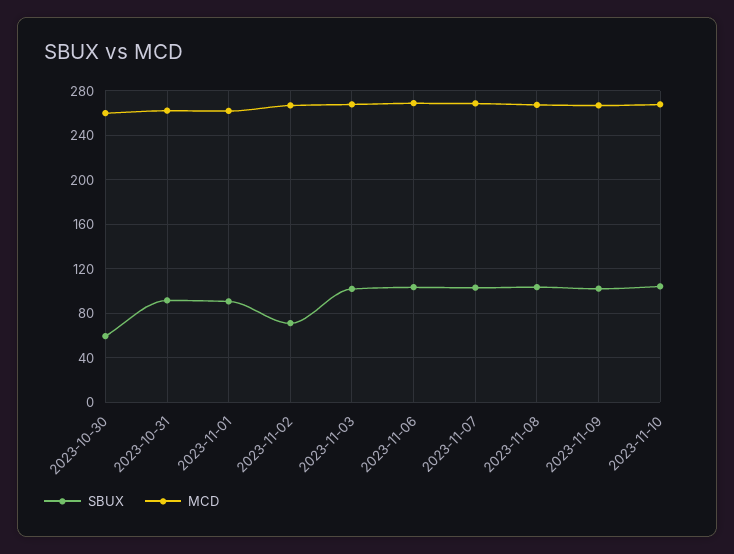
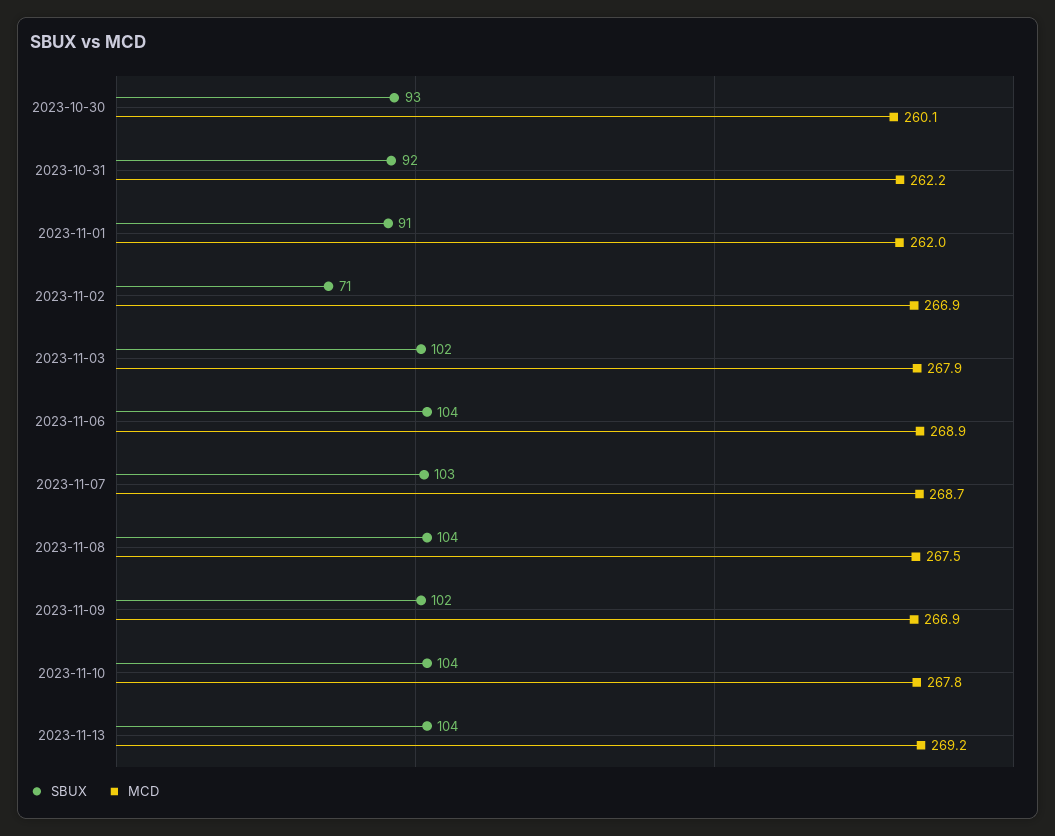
SBUX, 2023-10-30: 60 -> 93
SBUX, 2023-11-13: none -> 104
MCD, 2023-11-13: none -> 269.2

